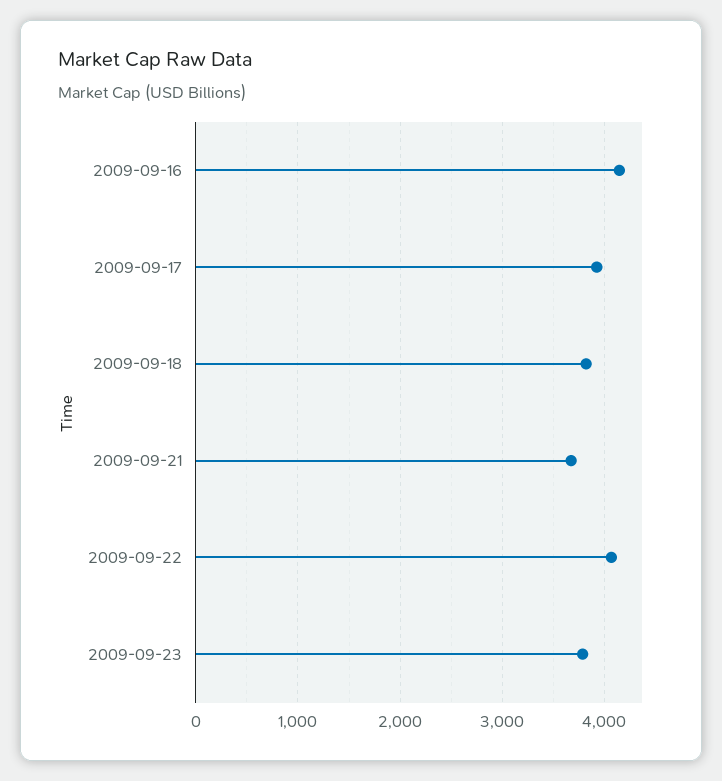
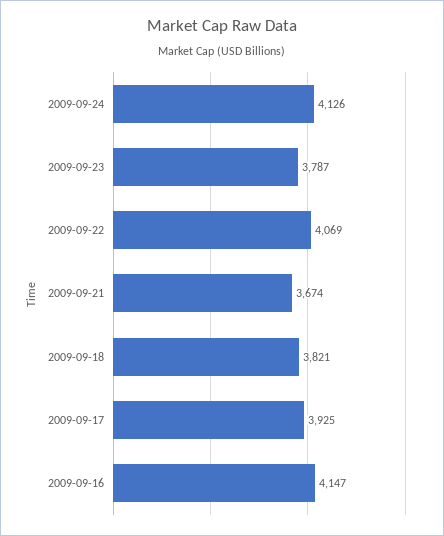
2009-09-24: none -> 4126

